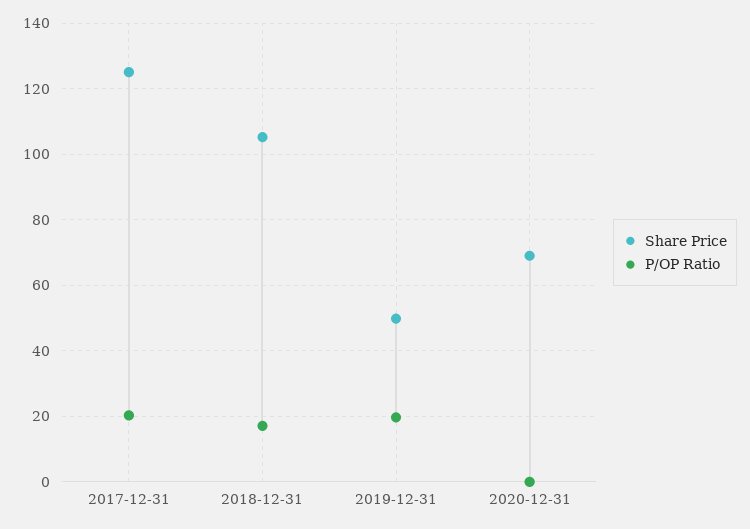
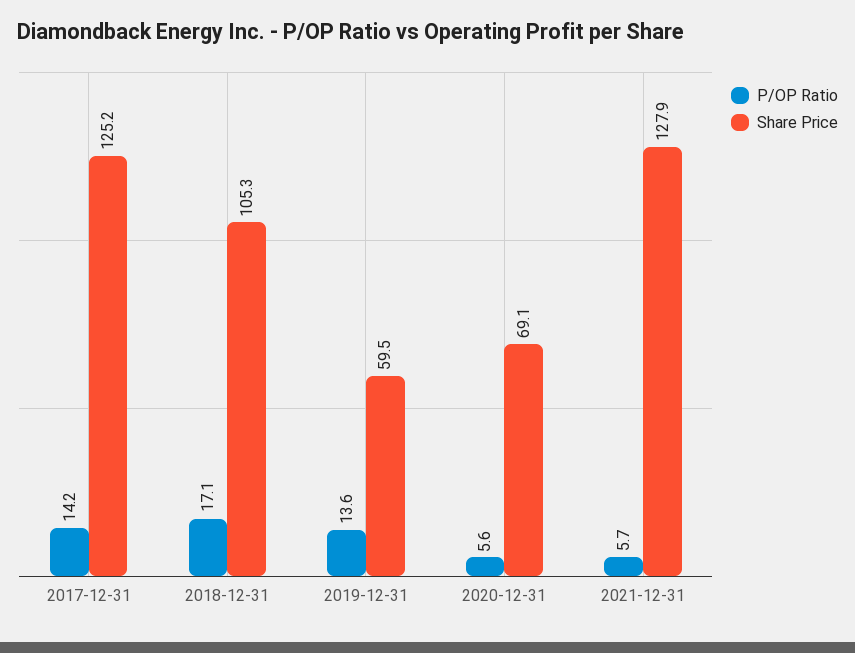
P/OP Ratio, 2017-12-31: 20 -> 14.2
Share Price, 2019-12-31: 50 -> 59.5
P/OP Ratio, 2019-12-31: 20 -> 13.6
P/OP Ratio, 2020-12-31: 0 -> 5.6
P/OP Ratio, 2021-12-31: none -> 5.7
Share Price, 2021-12-31: none -> 127.9

